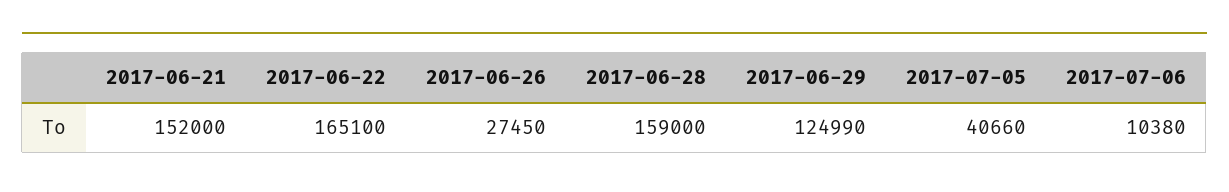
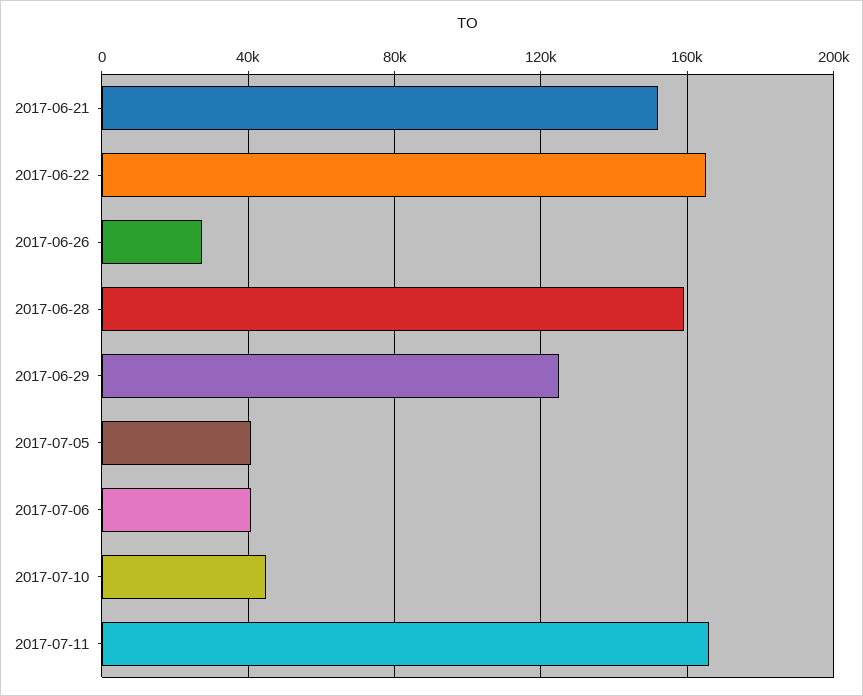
2017-07-06: 10380 -> 40000
2017-07-10: none -> 45000
2017-07-11: none -> 165000

